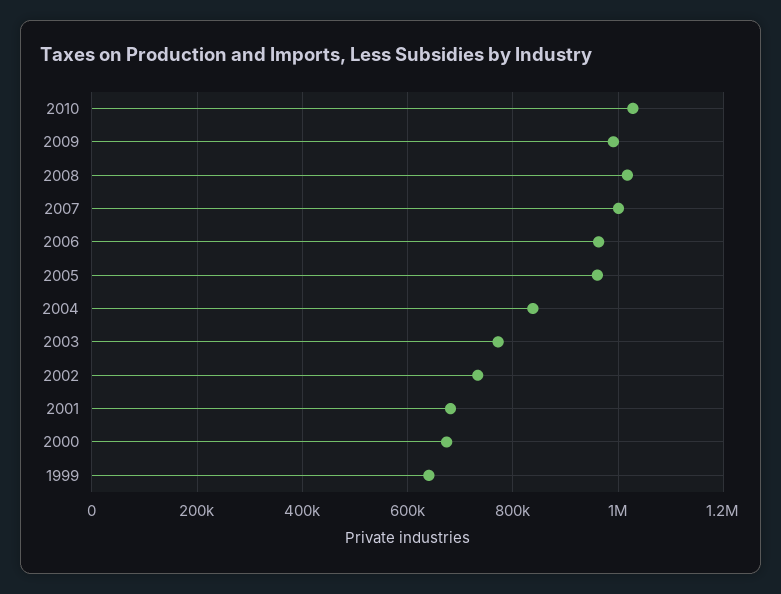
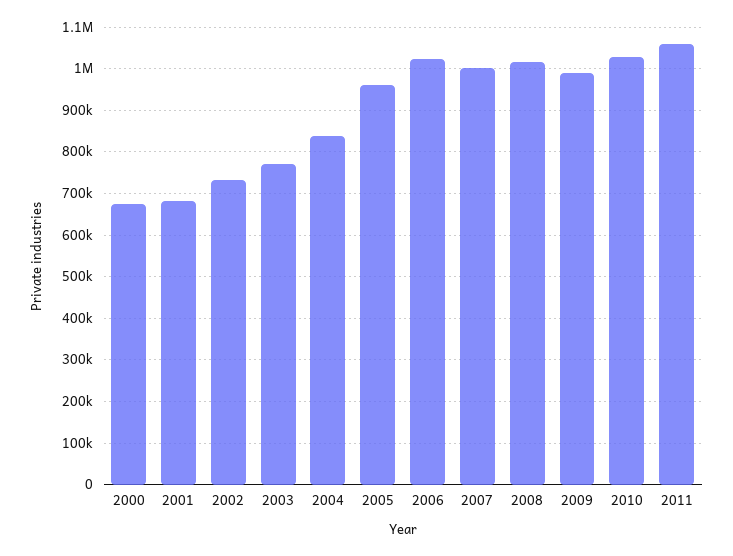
2006: 960000 -> 1020000
1999: 640000 -> none
2011: none -> 1060000

